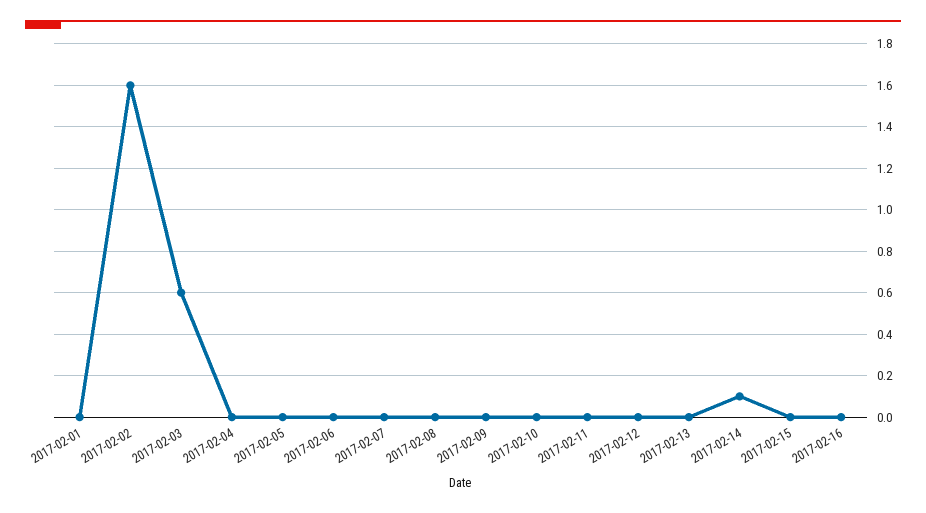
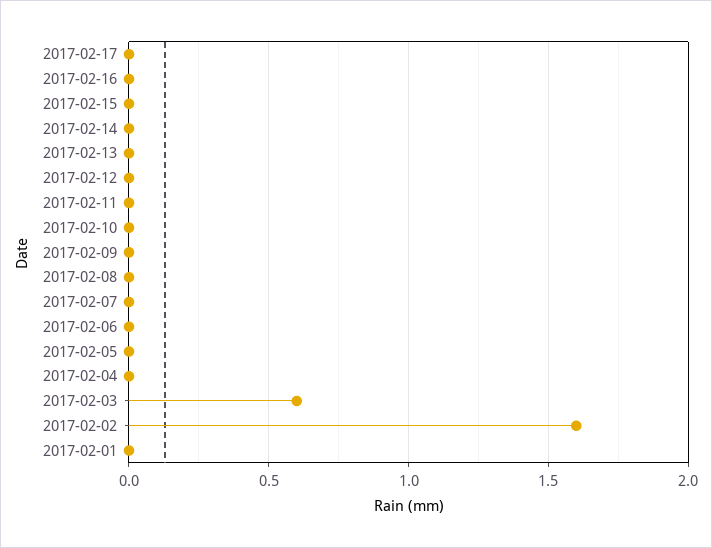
2017-02-14: 0.1 -> 0
2017-02-17: none -> 0

